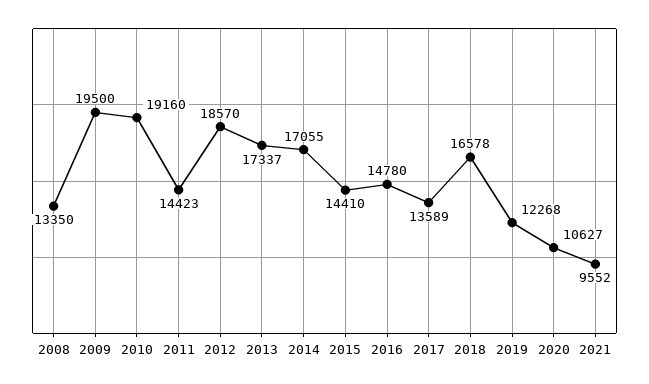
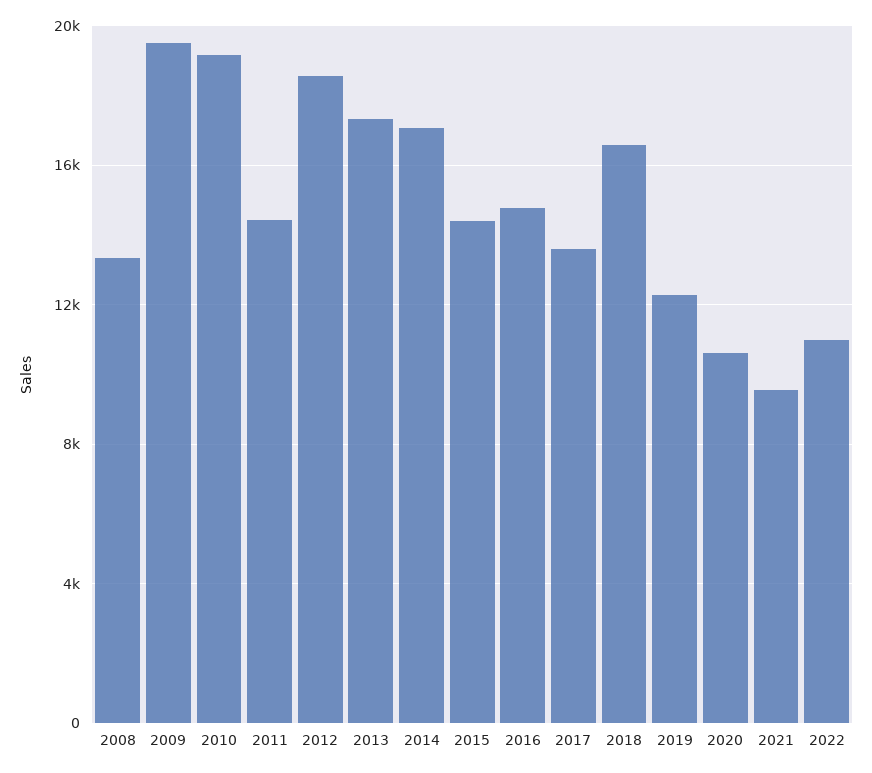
2022: none -> 11000

